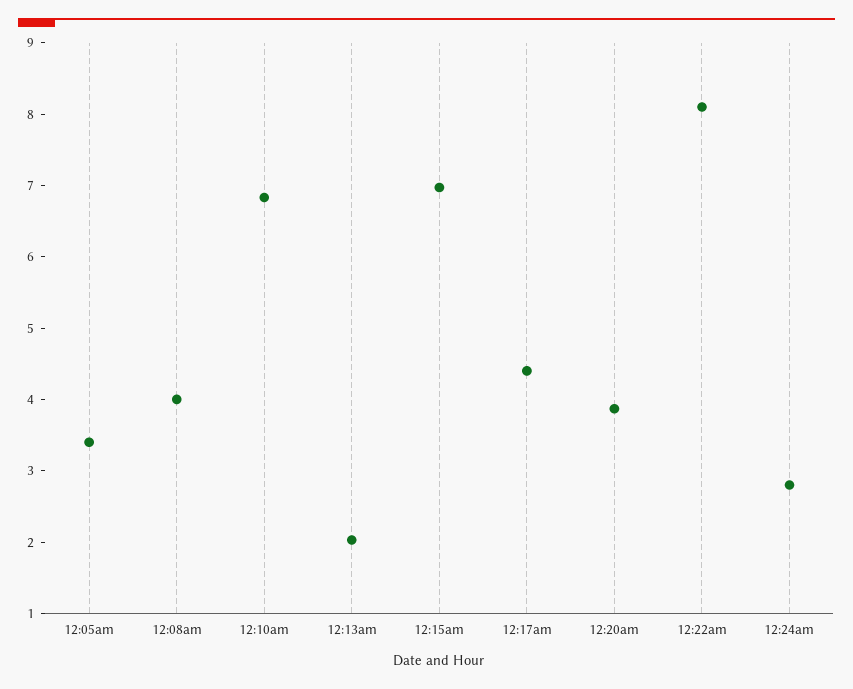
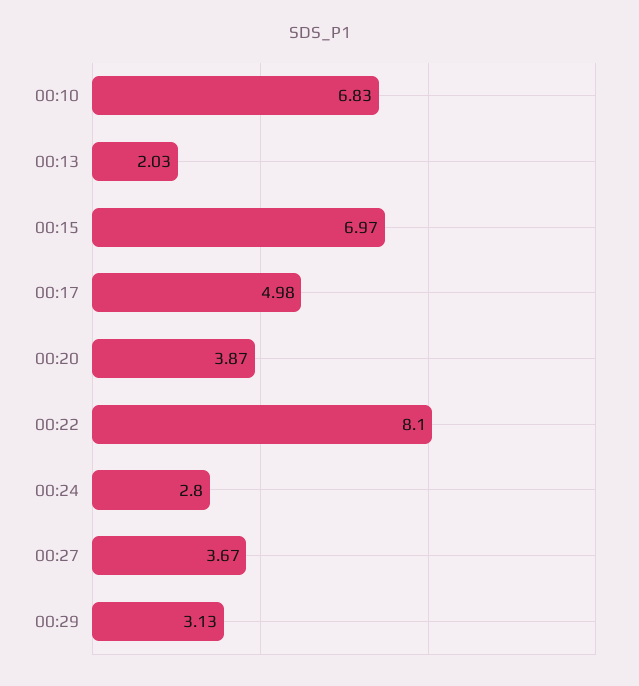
12:05am: 3.4 -> none
12:08am: 4 -> none
12:17am: 4.4 -> 4.98
00:27: none -> 3.67
00:29: none -> 3.13

